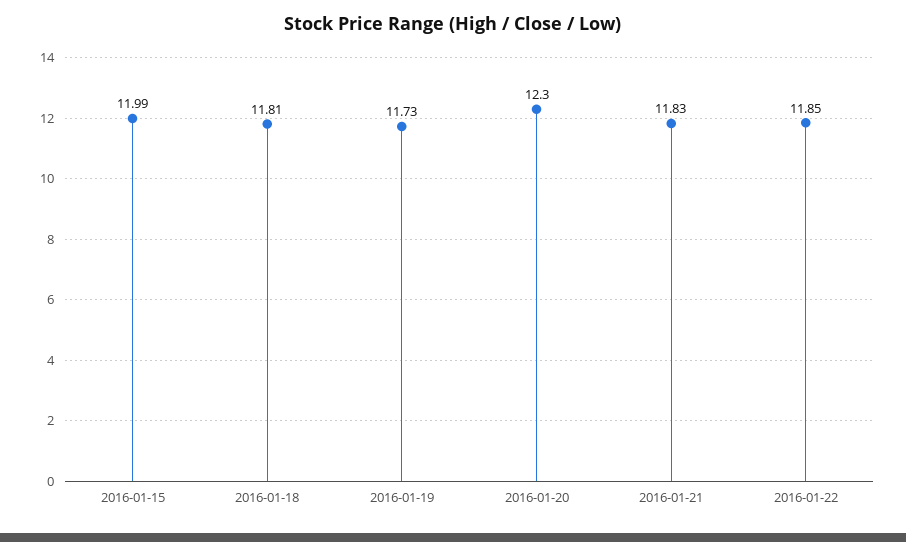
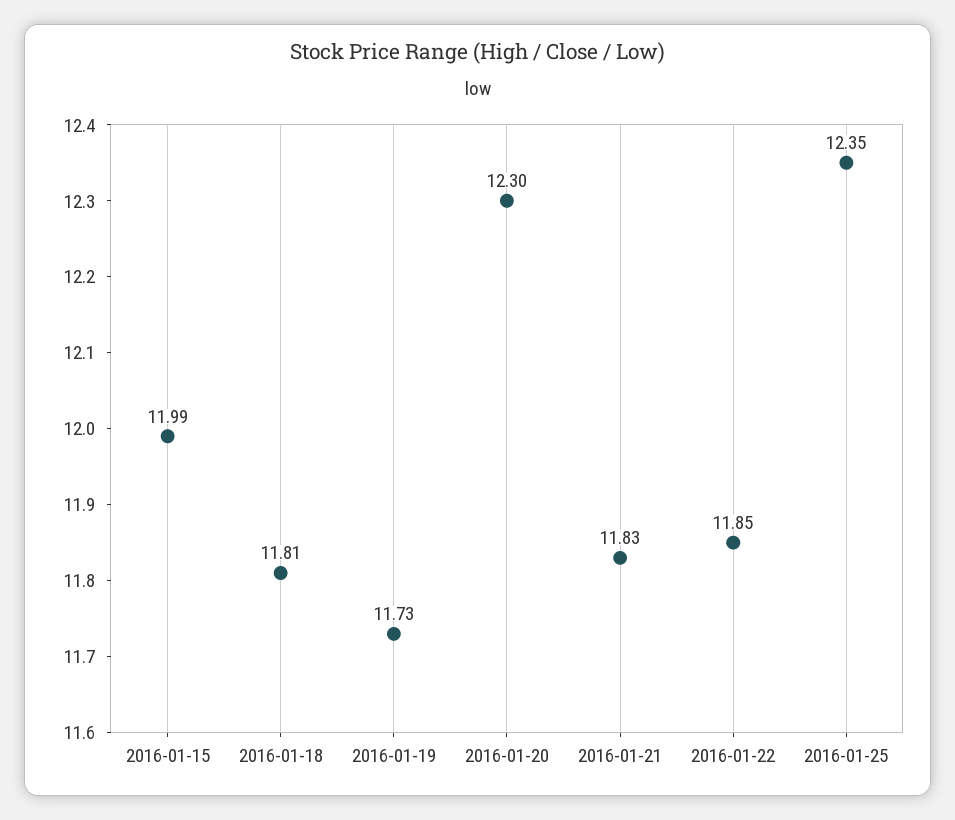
2016-01-25: none -> 12.35

